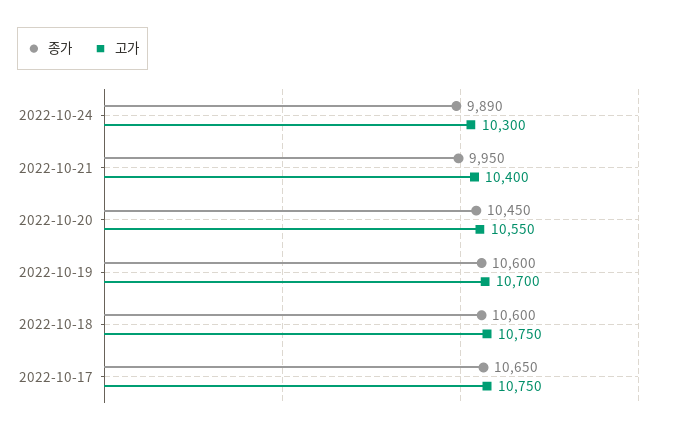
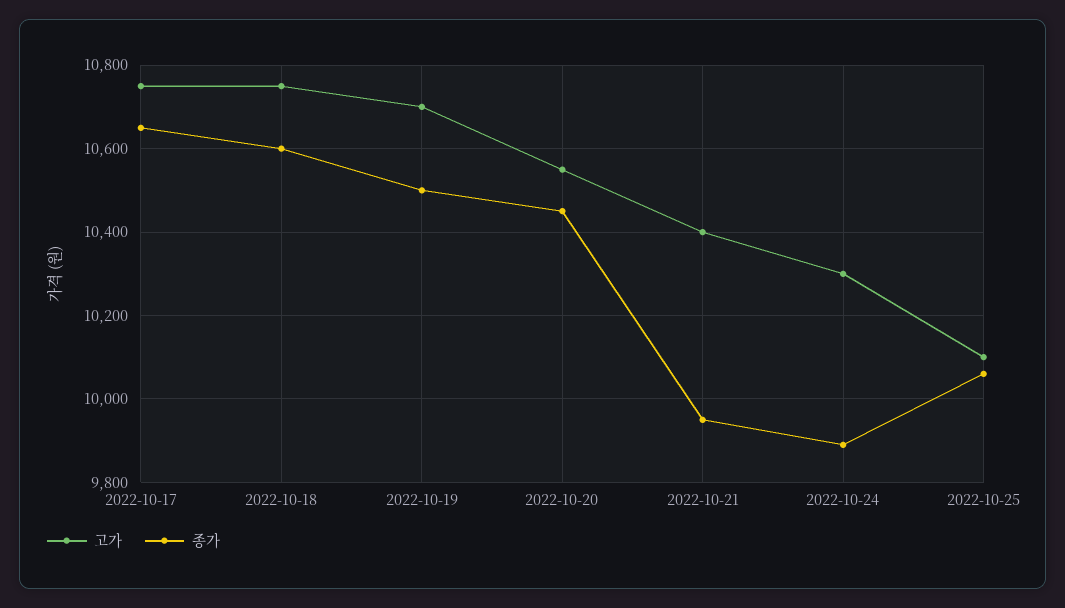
종가, 2022-10-19: 10600 -> 10500
고가, 2022-10-25: none -> 10100
종가, 2022-10-25: none -> 10060

